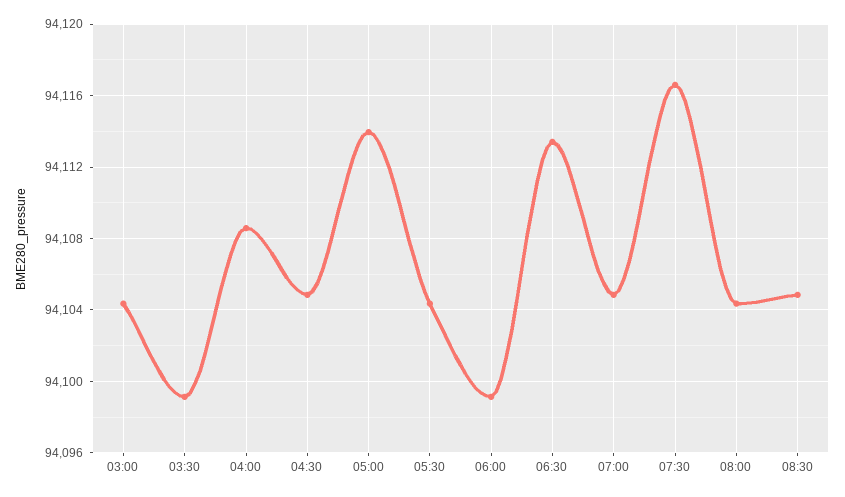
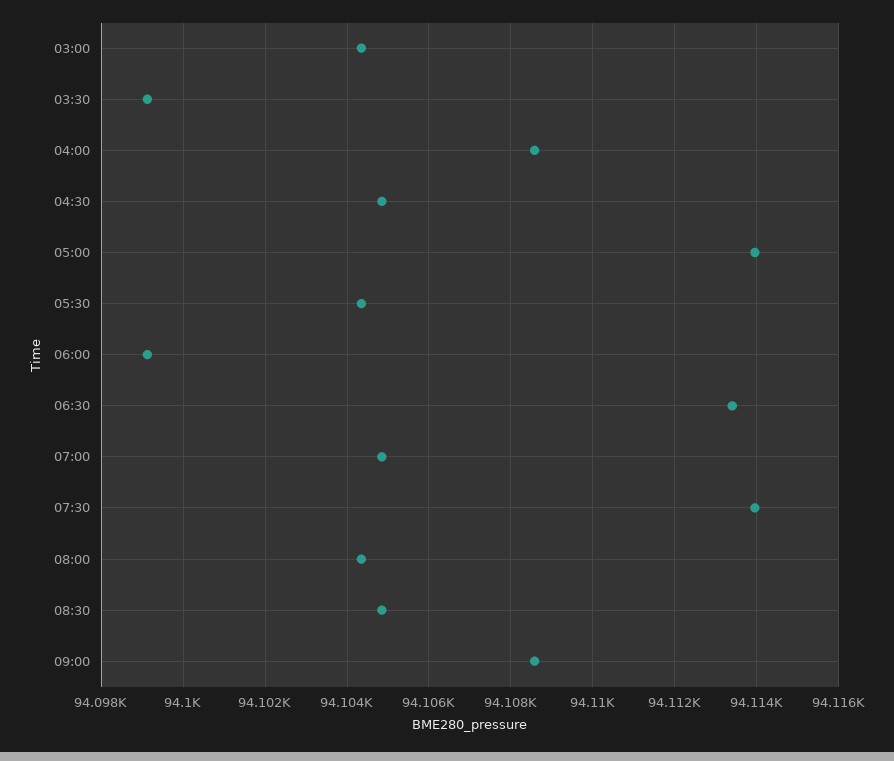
07:30: 94116.5 -> 94114
09:00: none -> 94108.6

